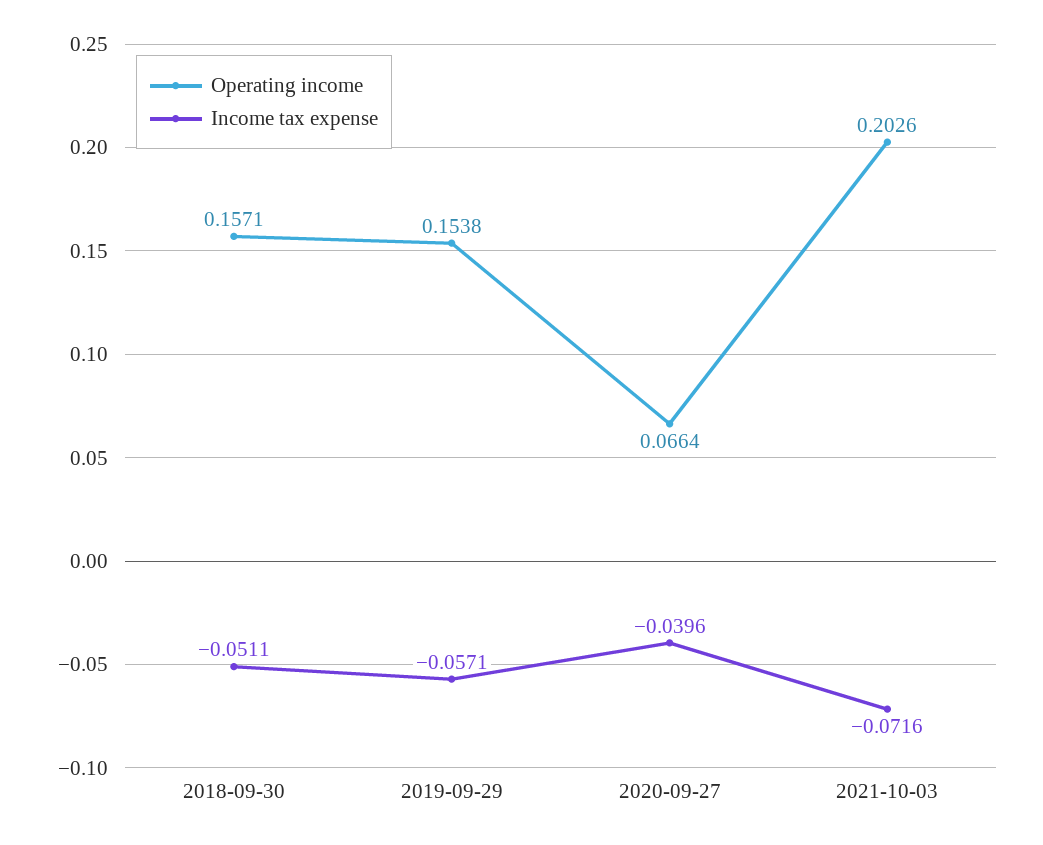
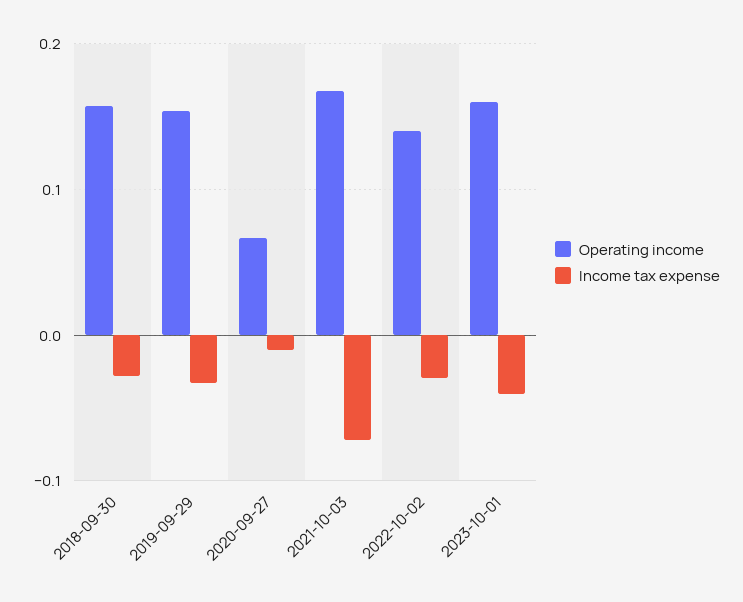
Income tax expense, 2018-09-30: -0.0511 -> -0.03
Income tax expense, 2019-09-29: -0.0571 -> -0.03
Income tax expense, 2020-09-27: -0.0396 -> -0.01
Operating income, 2021-10-03: 0.2026 -> 0.17
Operating income, 2022-10-02: none -> 0.14
Income tax expense, 2022-10-02: none -> -0.03
Operating income, 2023-10-01: none -> 0.16
Income tax expense, 2023-10-01: none -> -0.04

